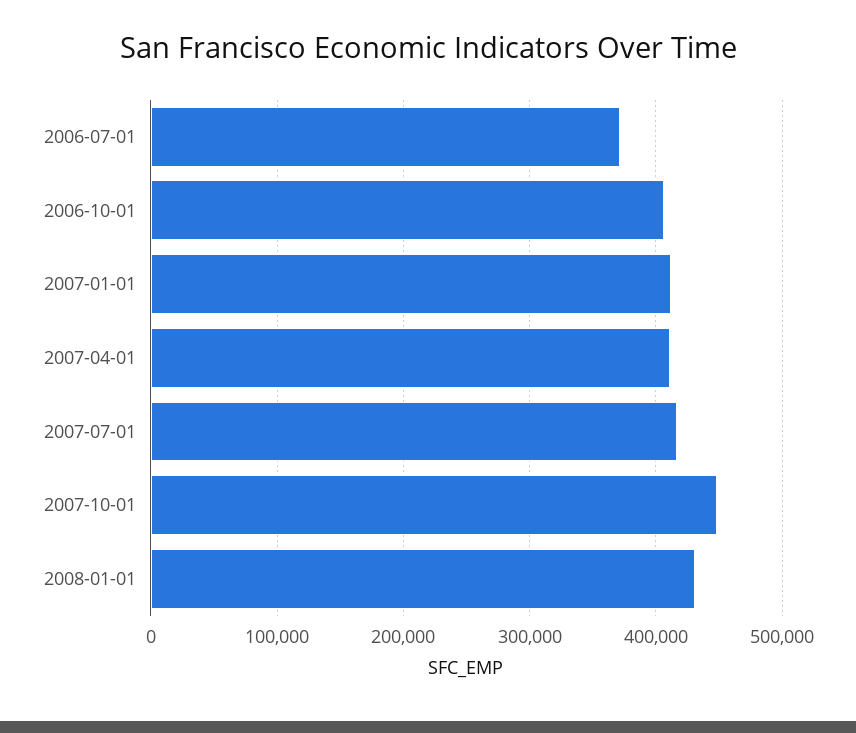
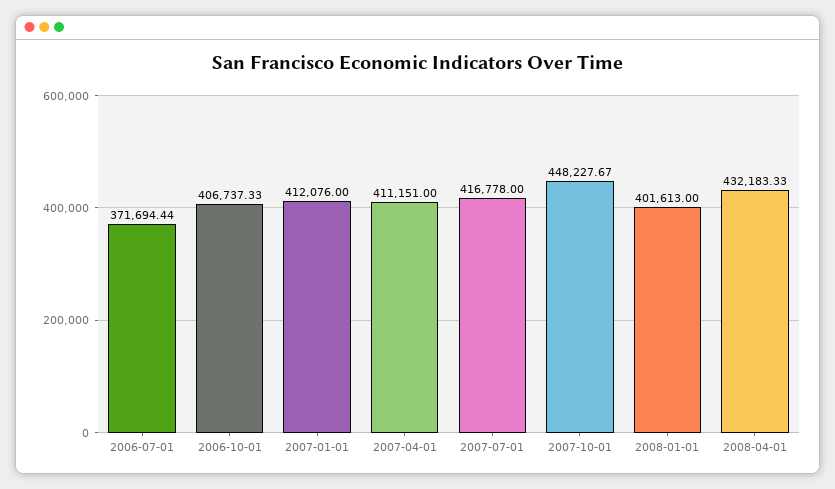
2008-01-01: 430000 -> 401613
2008-04-01: none -> 432183.33

